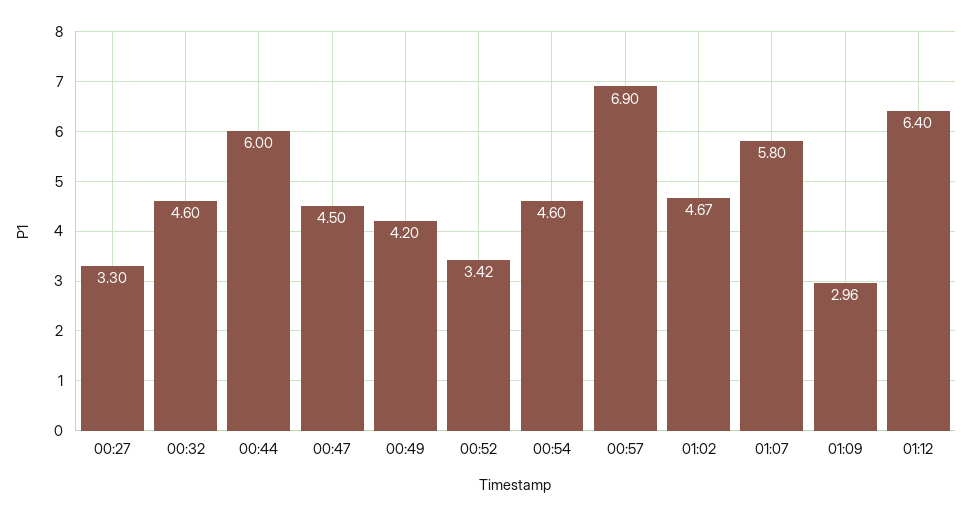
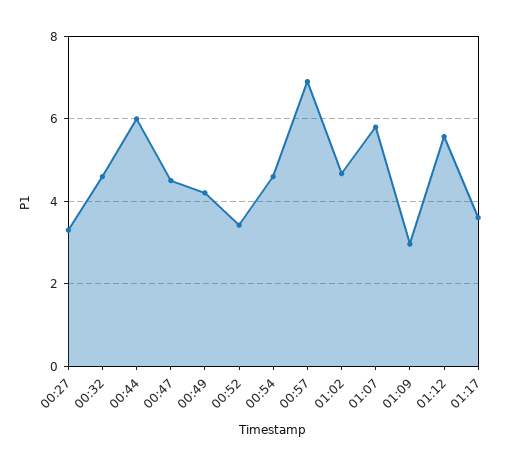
01:12: 6.4 -> 5.6
01:17: none -> 3.6

